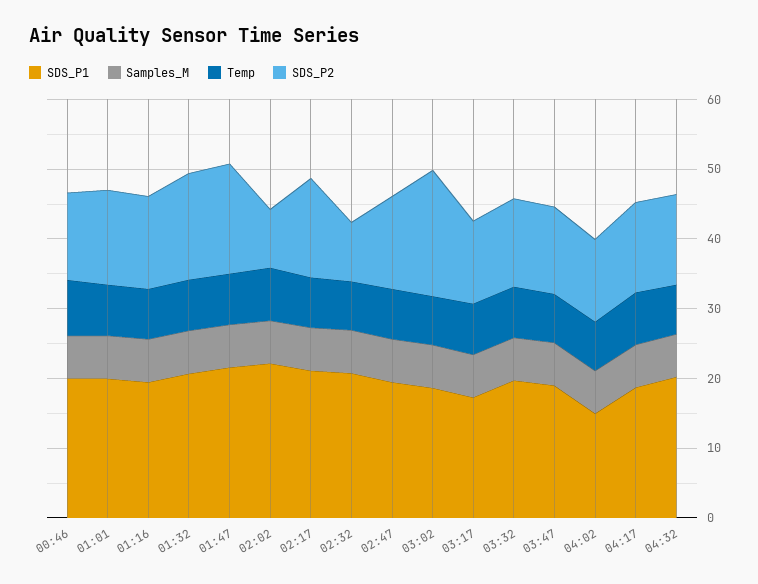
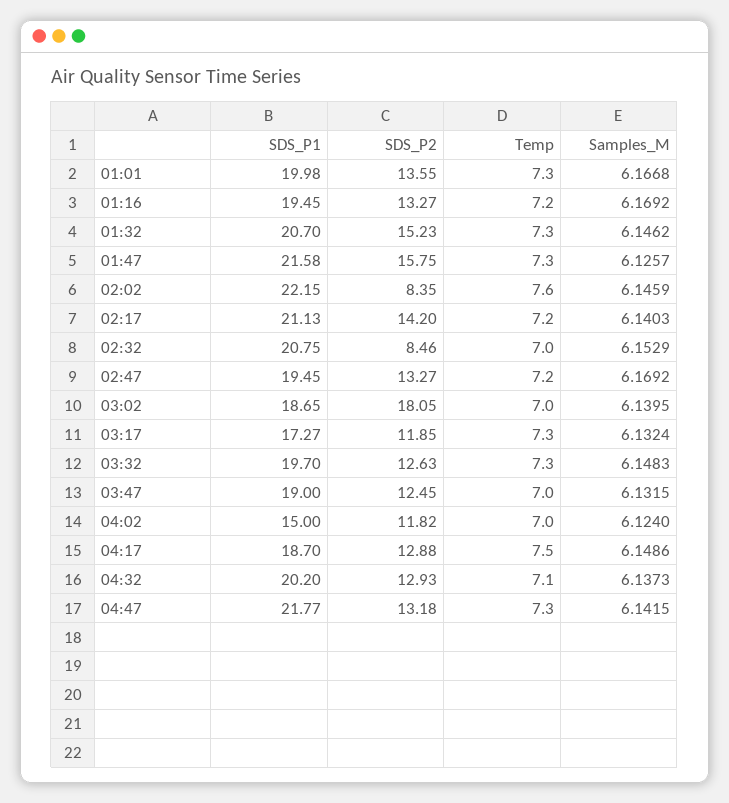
SDS_P1, 00:46: 20 -> none
Samples_M, 00:46: 6 -> none
Temp, 00:46: 8 -> none
SDS_P2, 00:46: 12 -> none
SDS_P1, 04:47: none -> 21.77
SDS_P2, 04:47: none -> 13.18
Temp, 04:47: none -> 7.3
Samples_M, 04:47: none -> 6.1415

